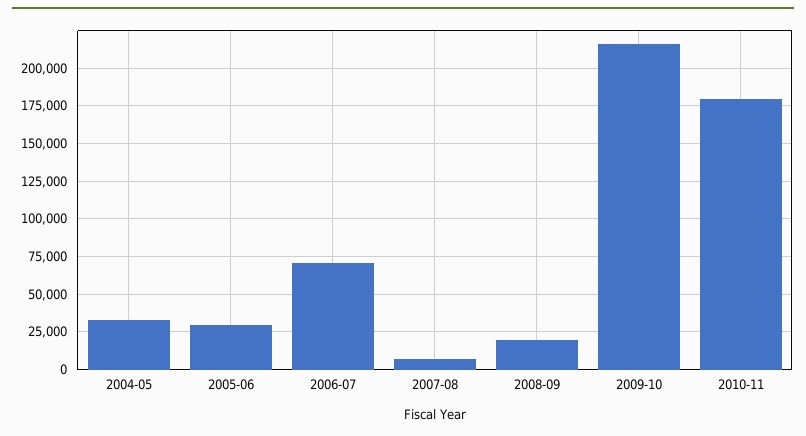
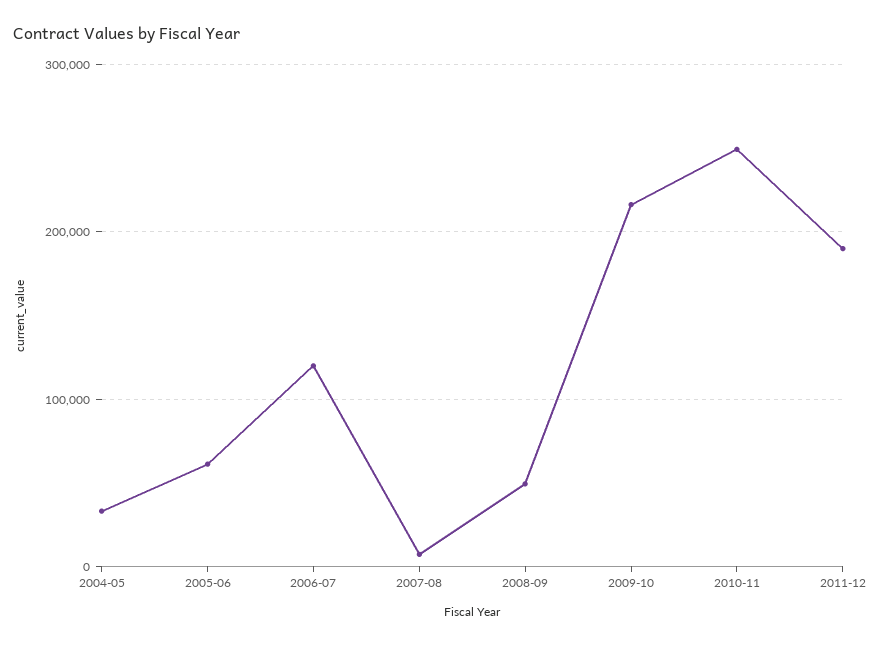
2005-06: 30000 -> 60000
2006-07: 70000 -> 120000
2008-09: 20000 -> 50000
2010-11: 180000 -> 250000
2011-12: none -> 190000

